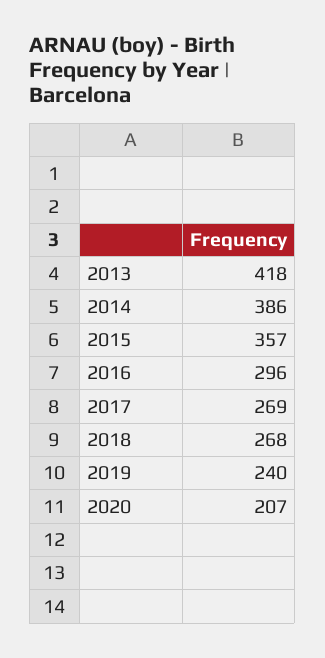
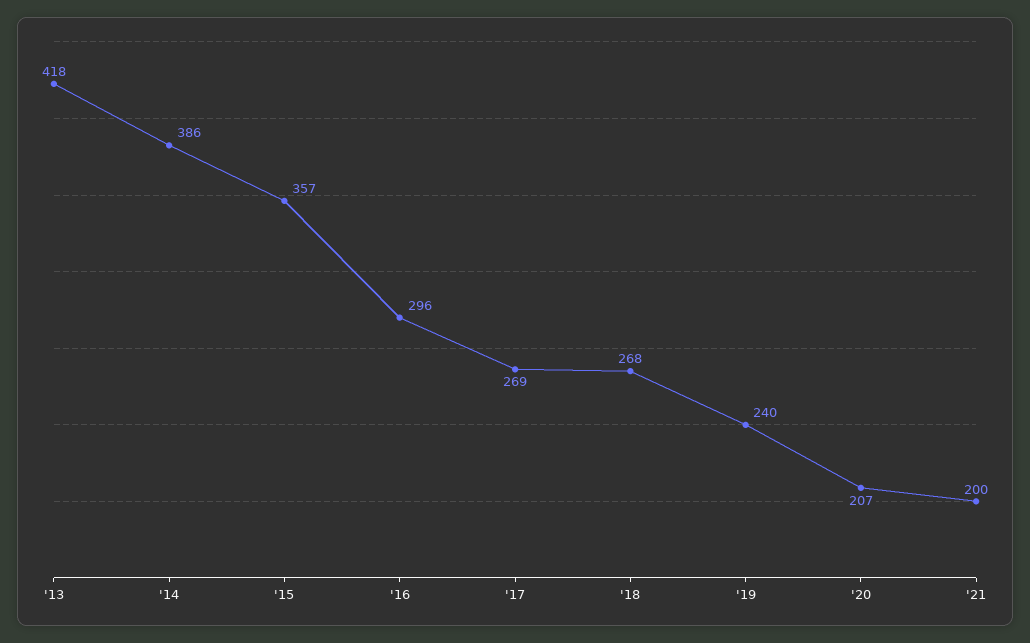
'21: none -> 200

